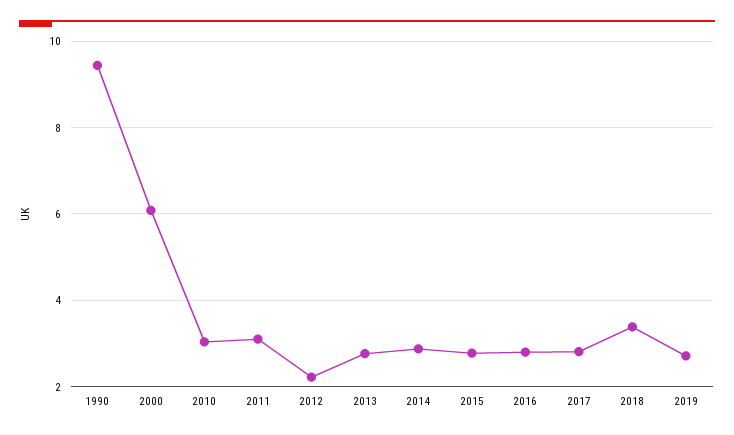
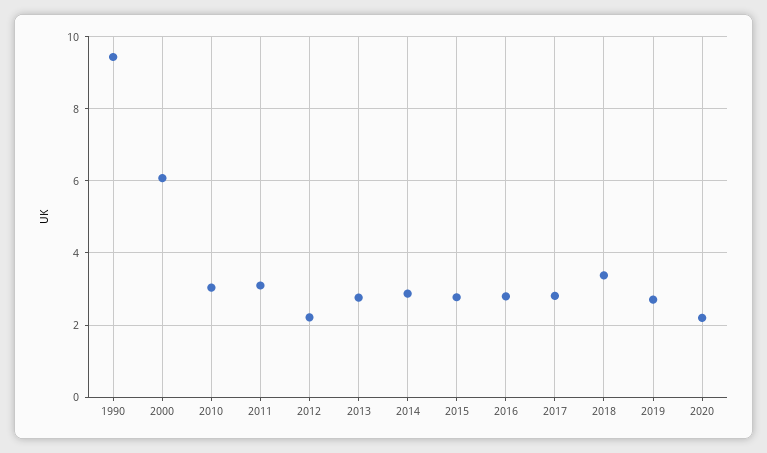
2020: none -> 2.2

